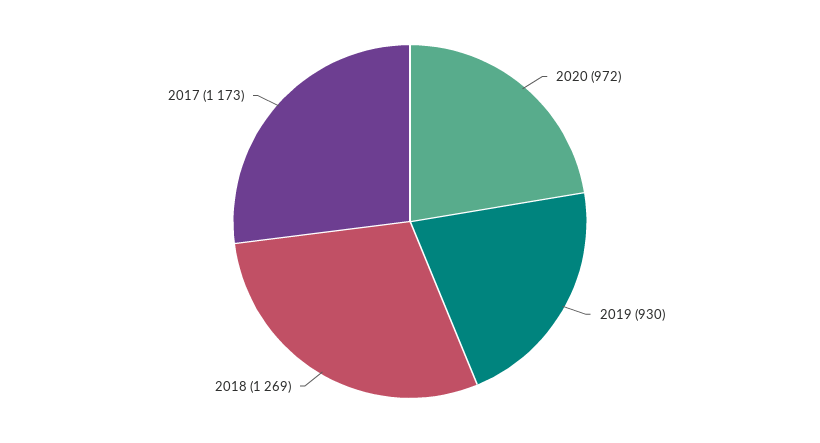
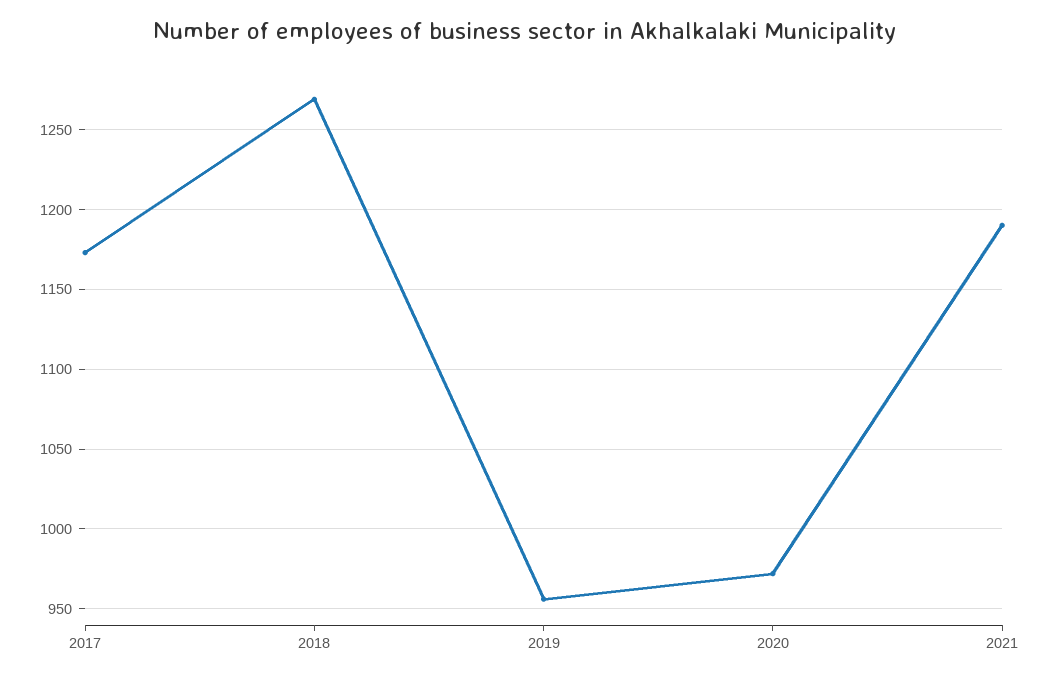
2019: 930 -> 955
2021: none -> 1190

